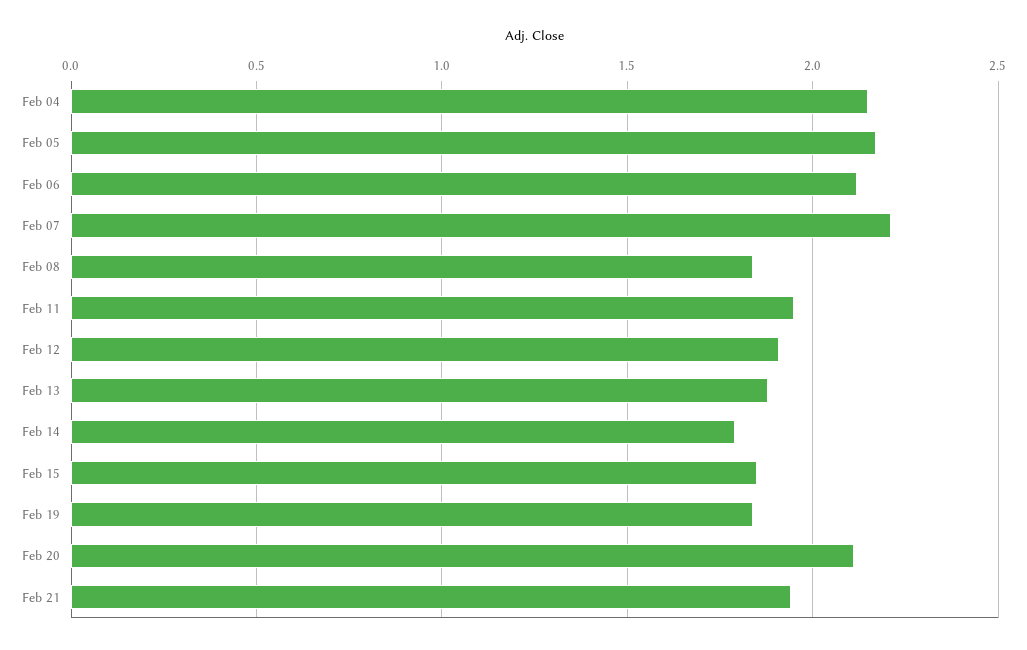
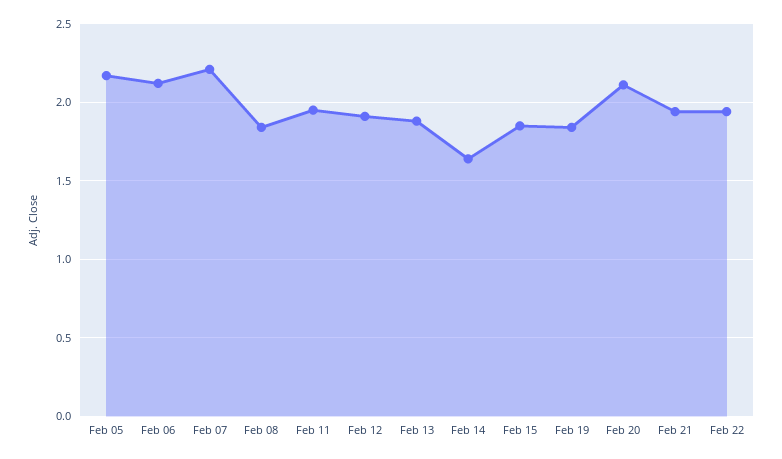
Feb 04: 2.15 -> none
Feb 14: 1.8 -> 1.65
Feb 22: none -> 1.95

